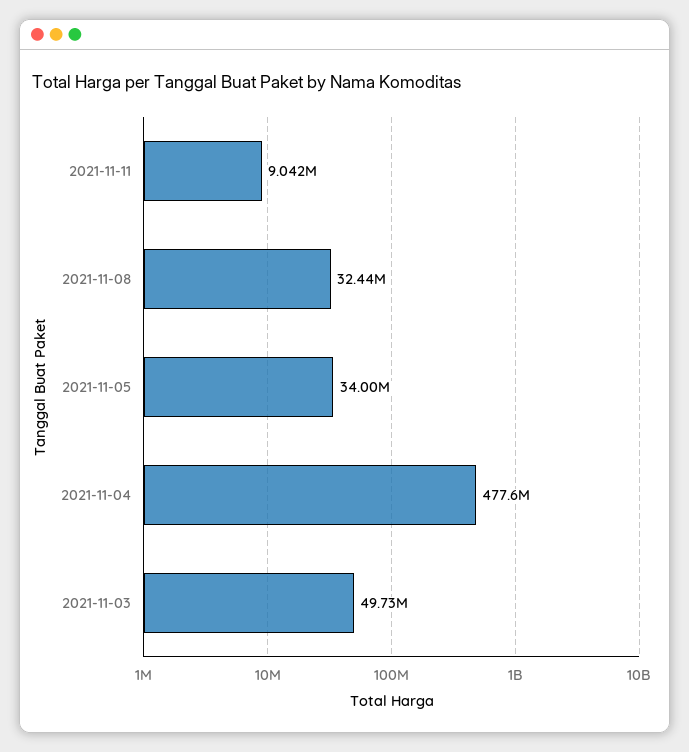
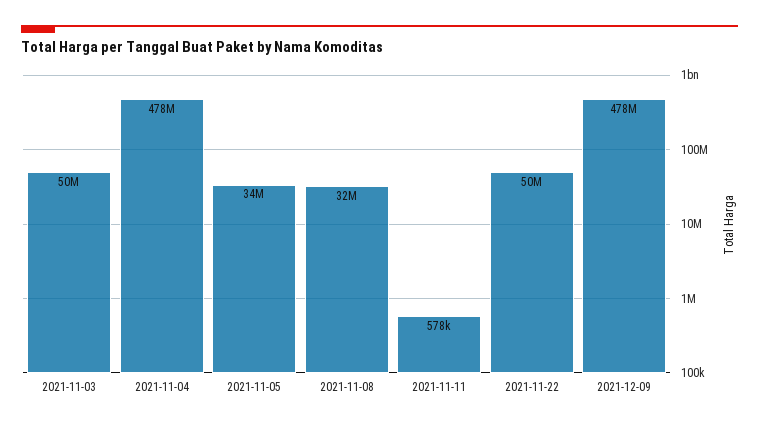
2021-11-11: 9042000 -> 578000
2021-11-22: none -> 50000000
2021-12-09: none -> 478000000

